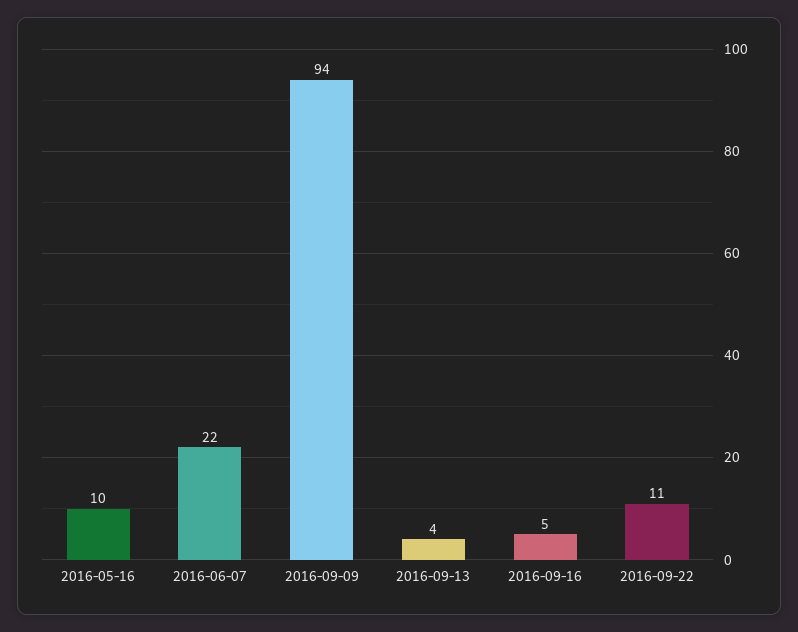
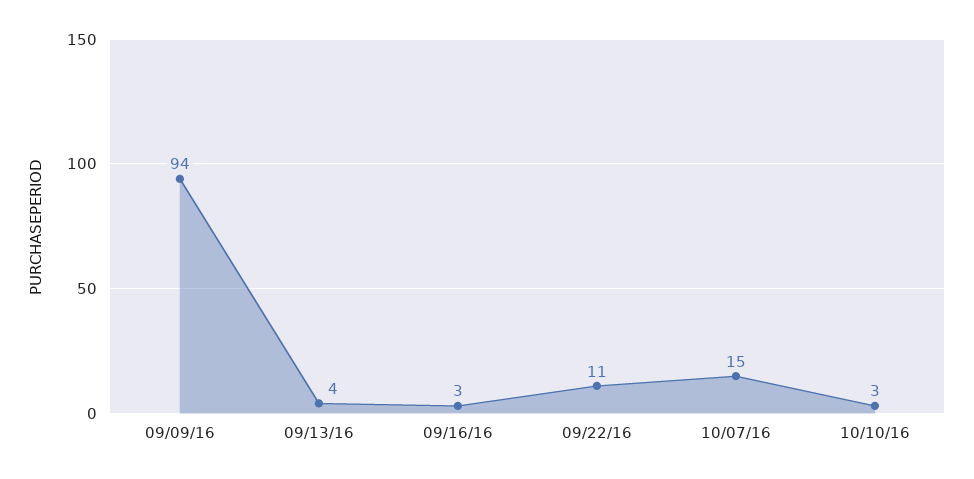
2016-05-16: 10 -> none
2016-06-07: 22 -> none
2016-09-16: 5 -> 3
10/07/16: none -> 15
10/10/16: none -> 3

